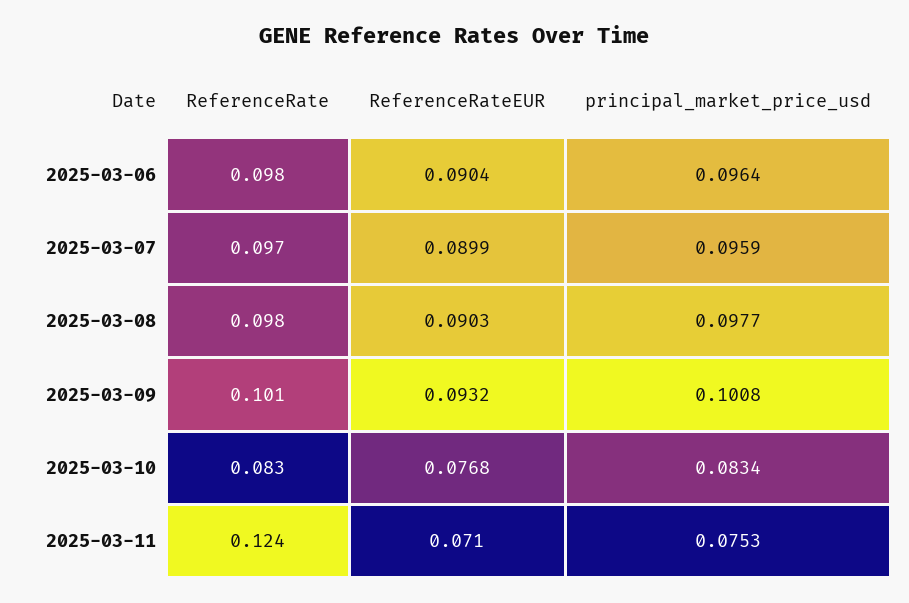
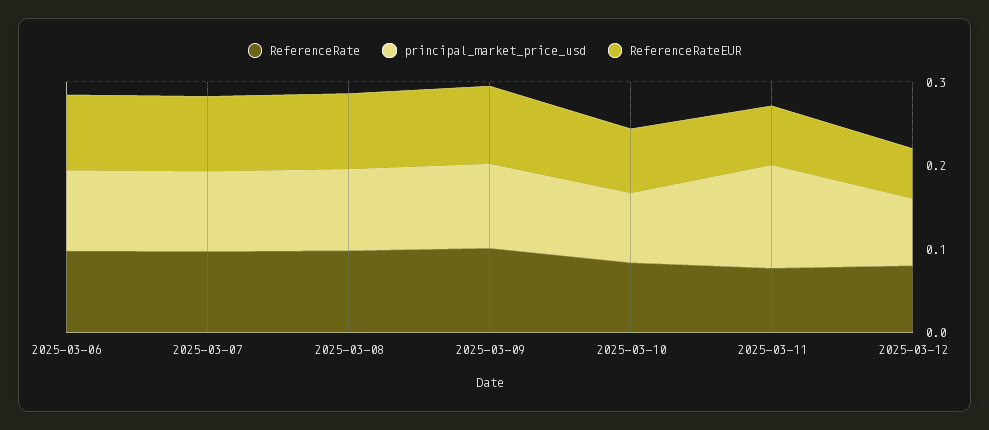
ReferenceRate, 2025-03-11: 0.124 -> 0.08
principal_market_price_usd, 2025-03-11: 0.0753 -> 0.12
ReferenceRate, 2025-03-12: none -> 0.08
principal_market_price_usd, 2025-03-12: none -> 0.08
ReferenceRateEUR, 2025-03-12: none -> 0.06

